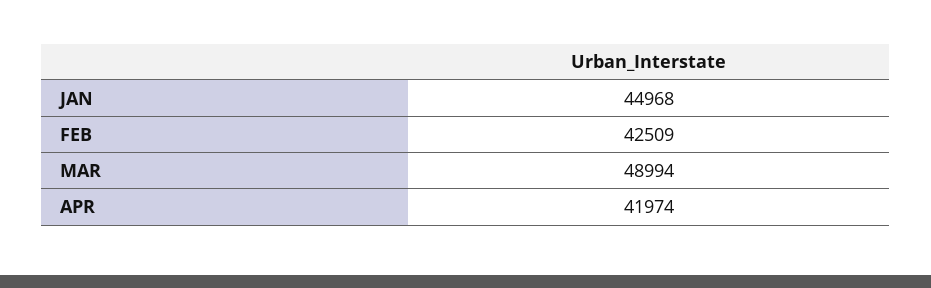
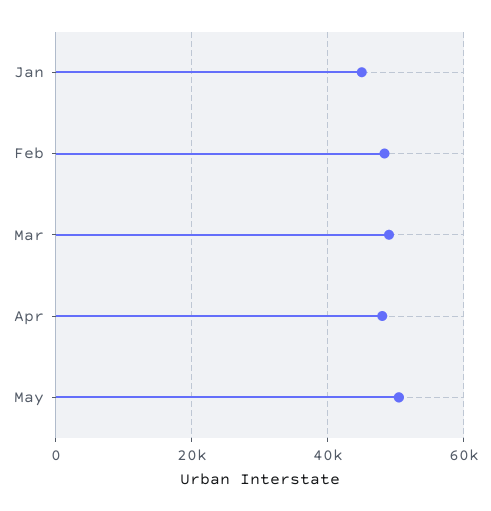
FEB: 42509 -> 48000
APR: 41974 -> 48000
May: none -> 50000

